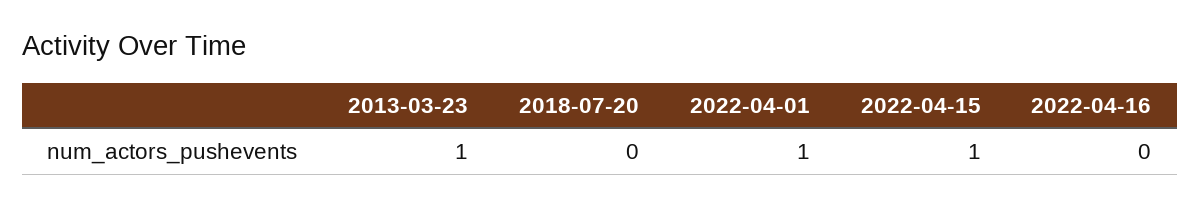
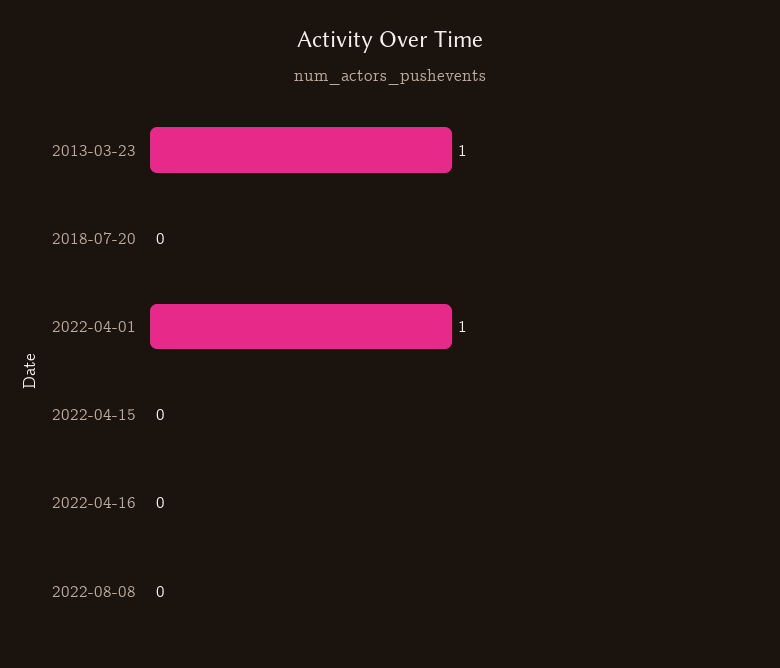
2022-04-15: 1 -> 0
2022-08-08: none -> 0

